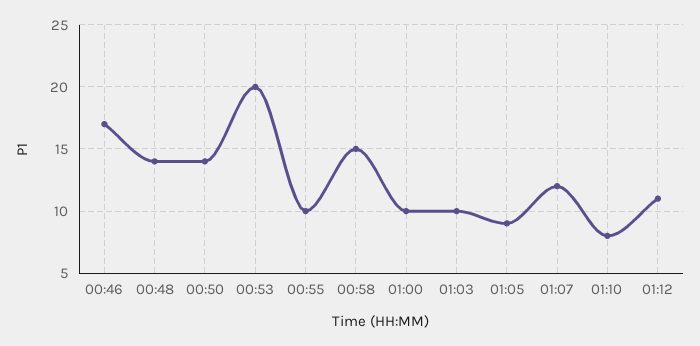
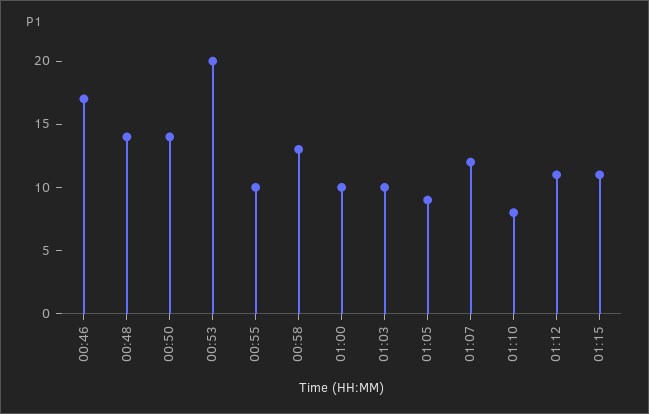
00:58: 15 -> 13
01:15: none -> 11

